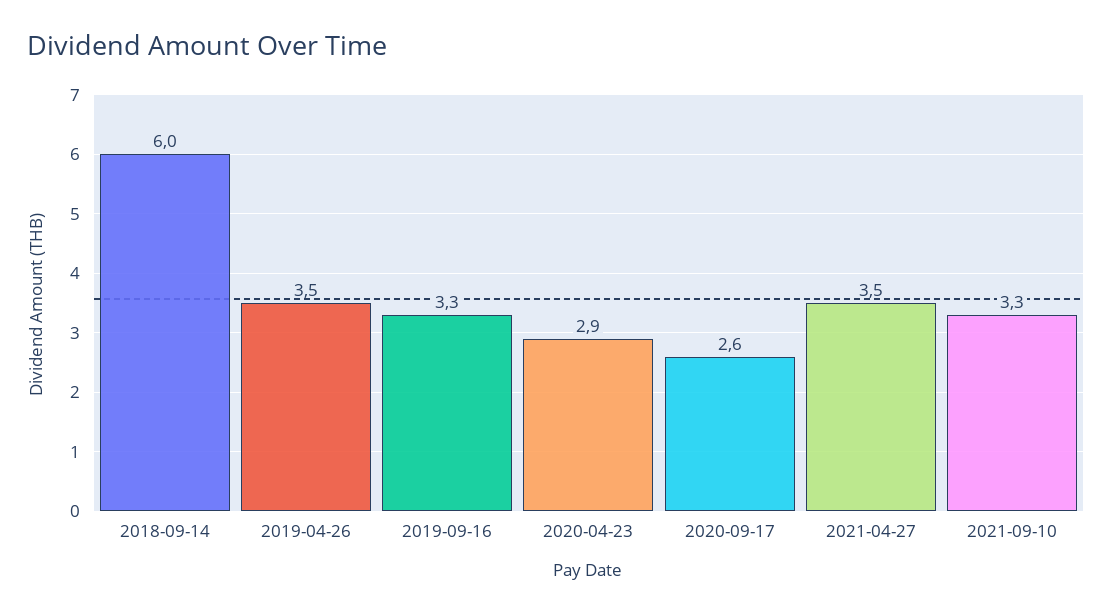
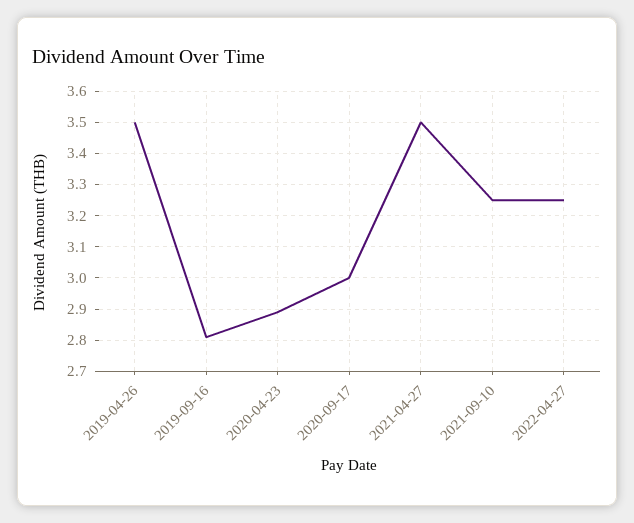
2018-09-14: 6 -> none
2019-09-16: 3.3 -> 2.8
2020-09-17: 2.6 -> 3
2022-04-27: none -> 3.25

